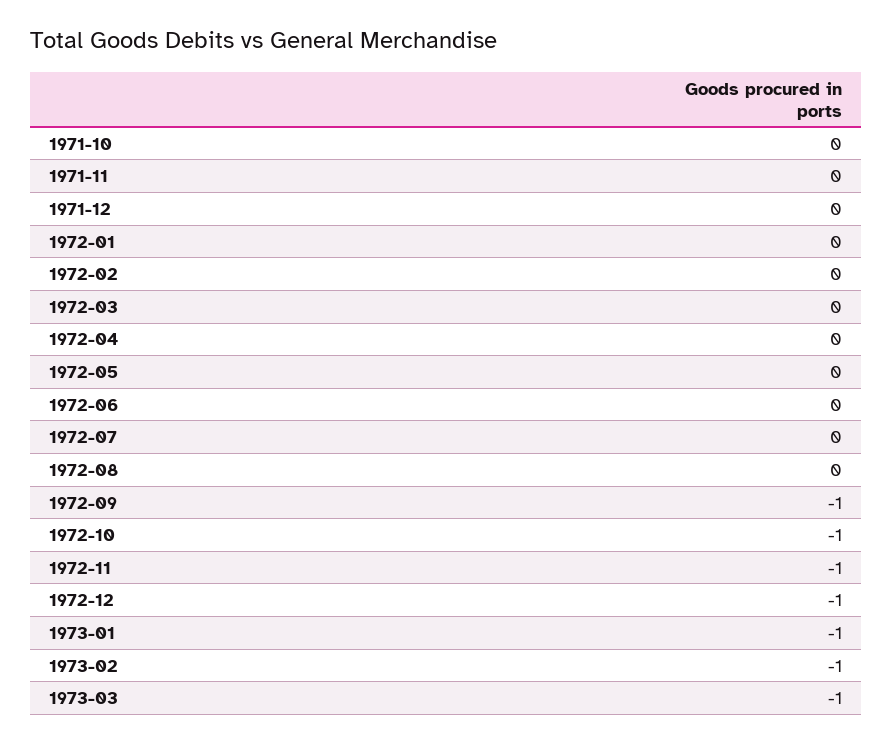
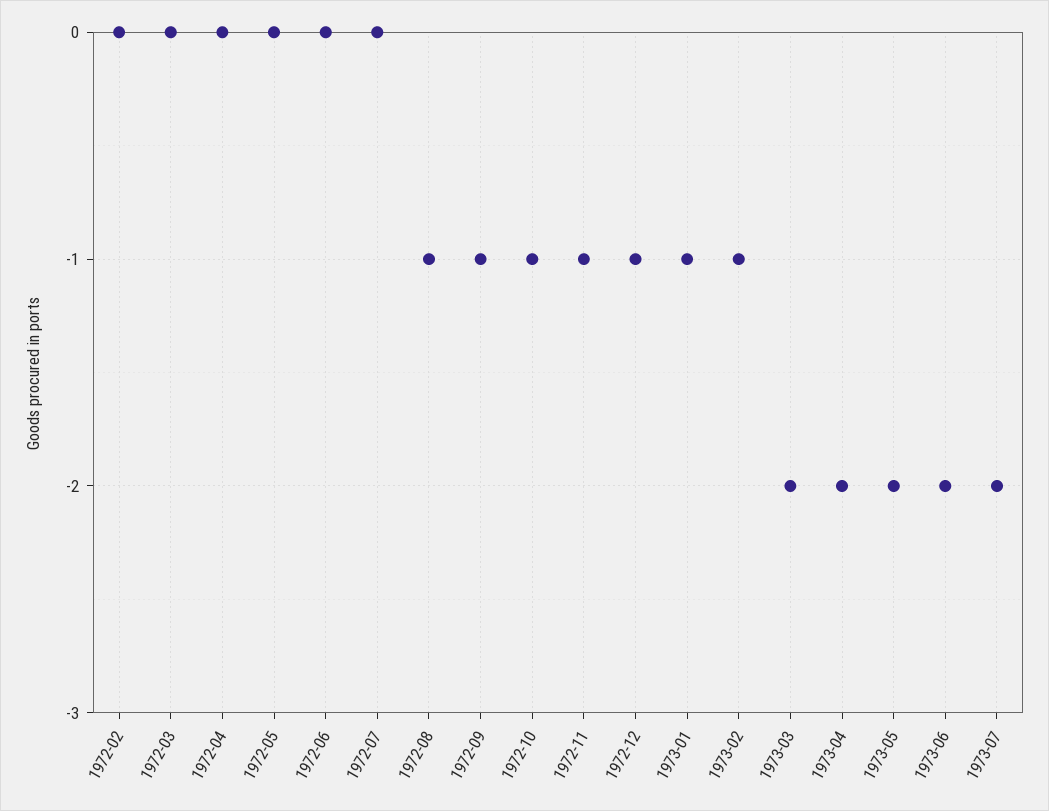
1971-10: 0 -> none
1971-11: 0 -> none
1971-12: 0 -> none
1972-01: 0 -> none
1972-08: 0 -> -1
1973-03: -1 -> -2
1973-04: none -> -2
1973-05: none -> -2
1973-06: none -> -2
1973-07: none -> -2

